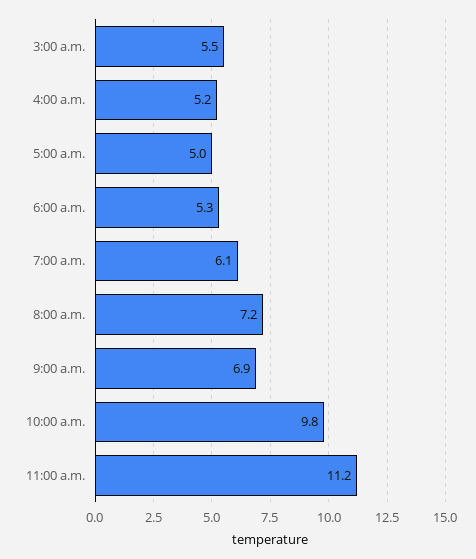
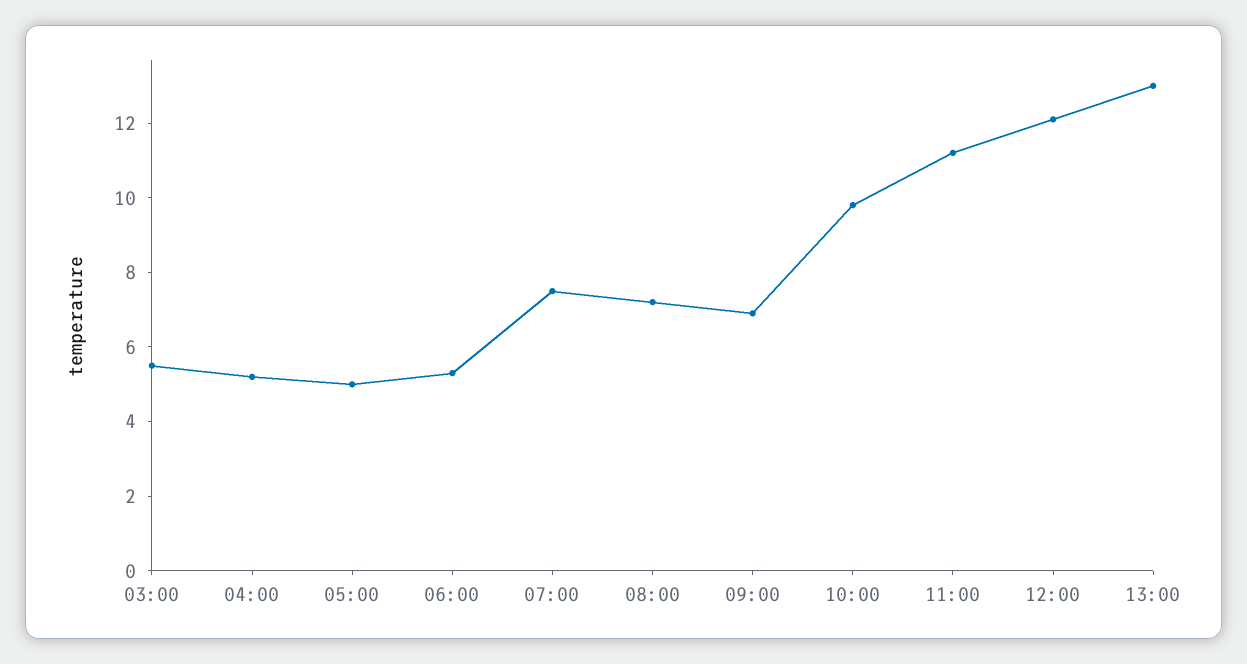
7:00 a.m.: 6.1 -> 7.5
12:00: none -> 12
13:00: none -> 13

